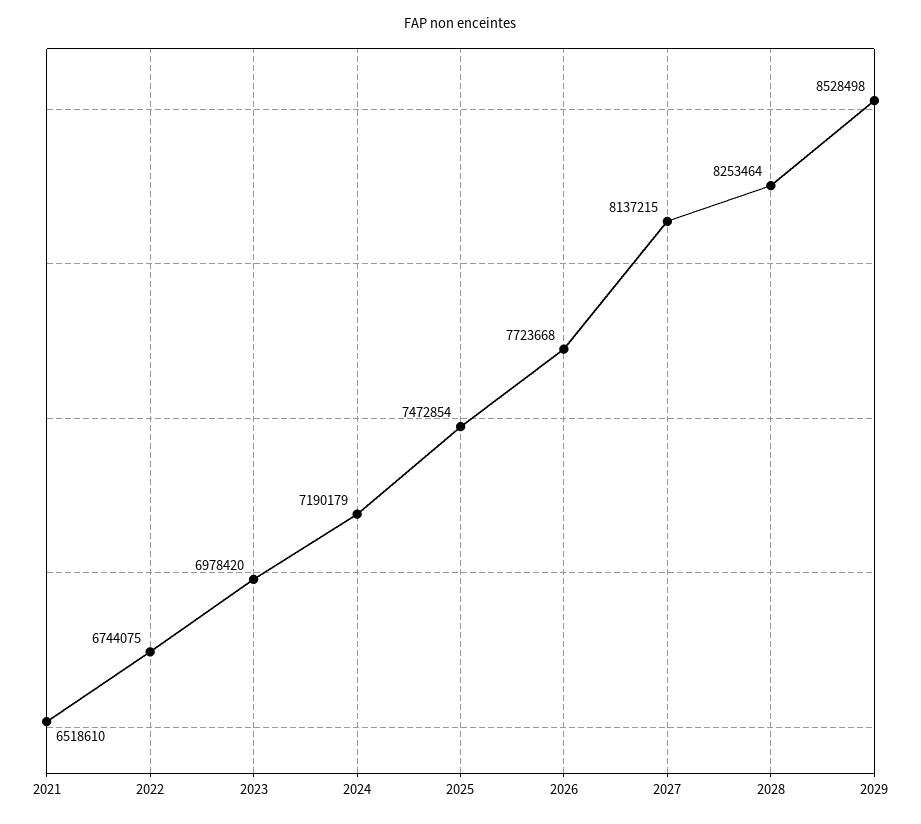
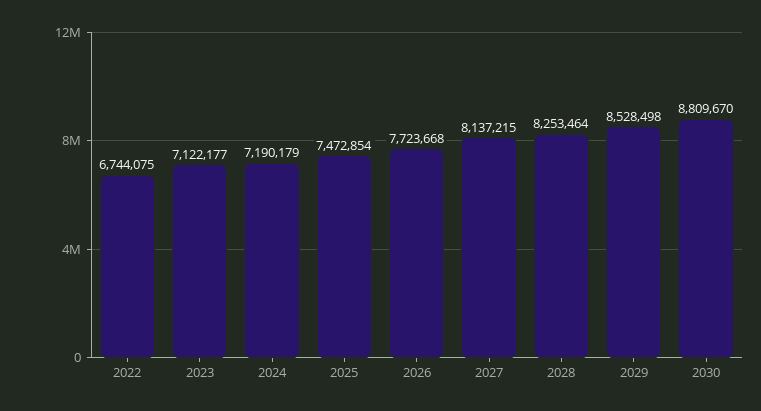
2021: 6518610 -> none
2023: 6978420 -> 7122177
2030: none -> 8809670

